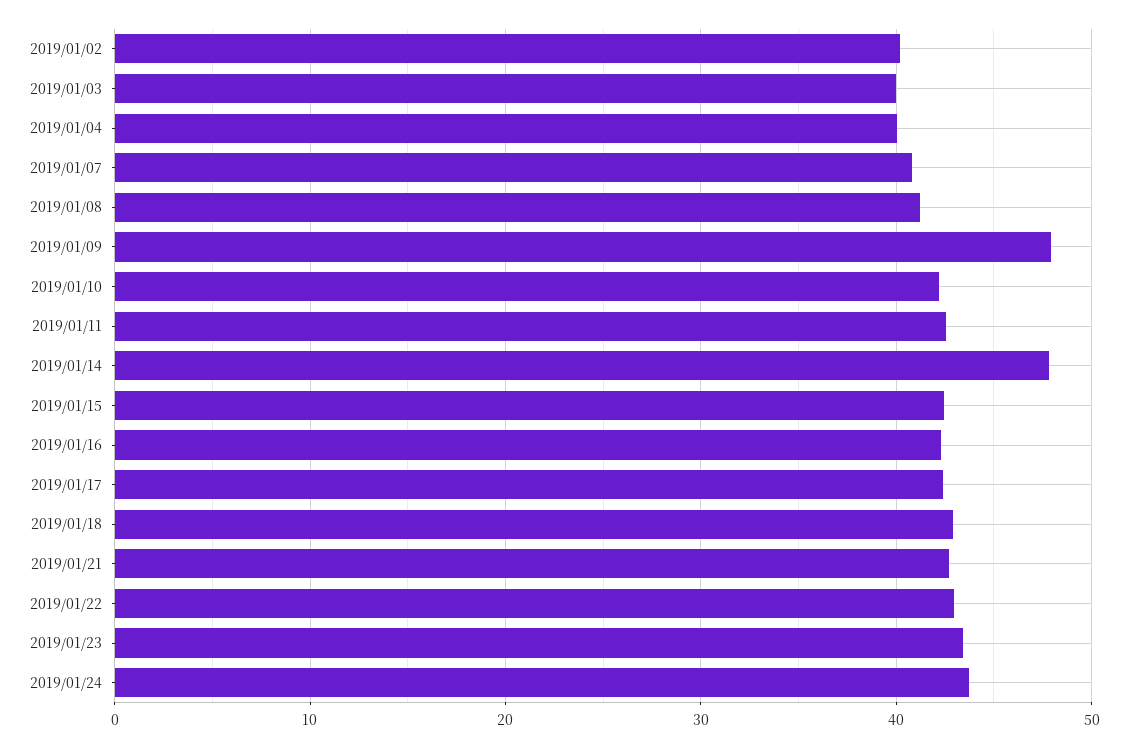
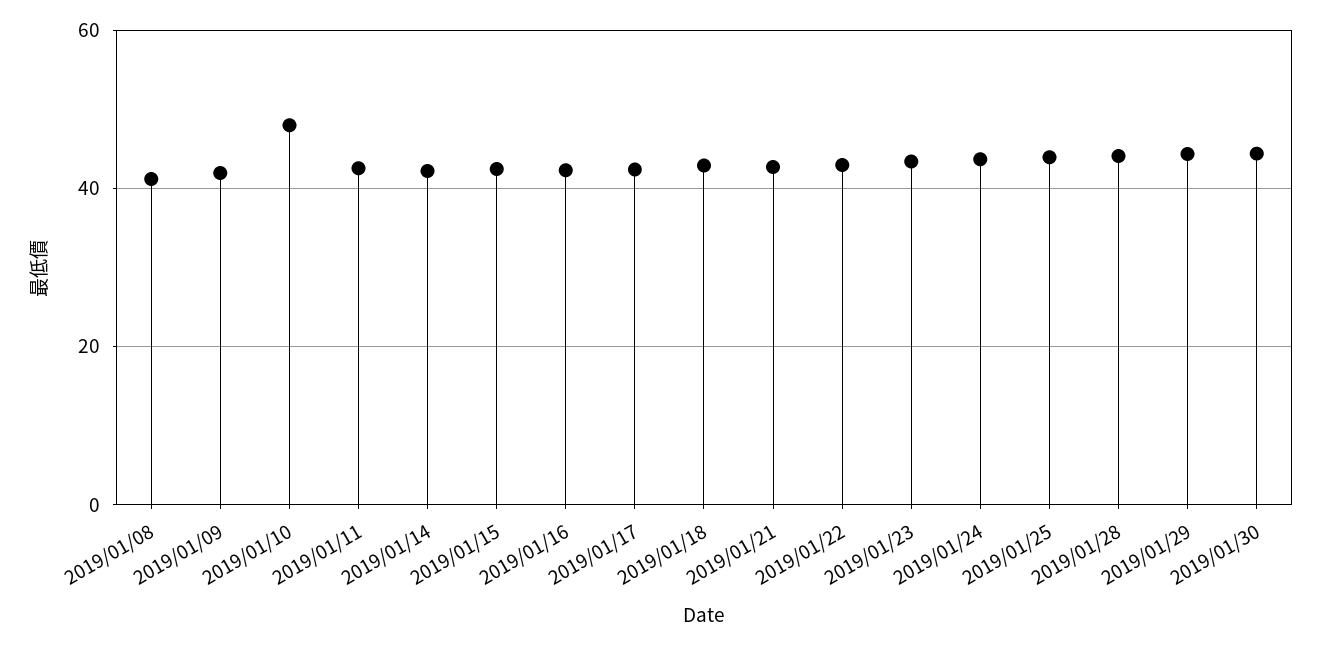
2019/01/02: 40 -> none
2019/01/03: 40 -> none
2019/01/04: 40 -> none
2019/01/07: 41 -> none
2019/01/09: 48 -> 42
2019/01/10: 42 -> 48
2019/01/14: 48 -> 42
2019/01/25: none -> 44
2019/01/28: none -> 44
2019/01/29: none -> 44
2019/01/30: none -> 44

